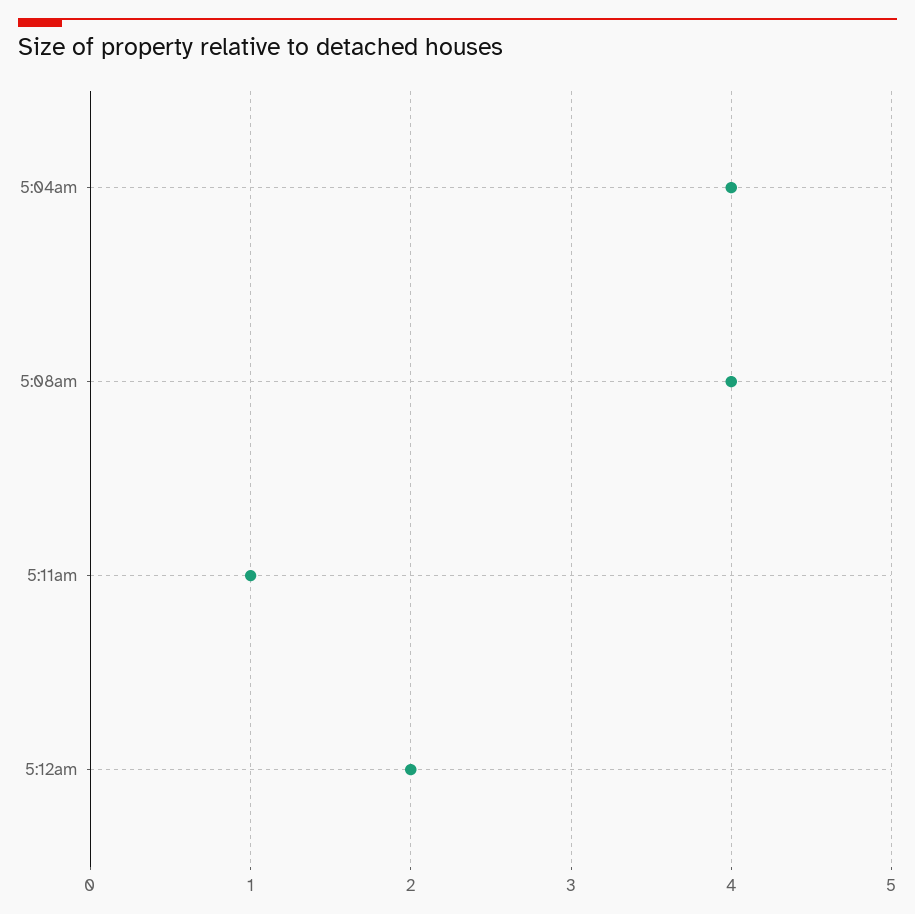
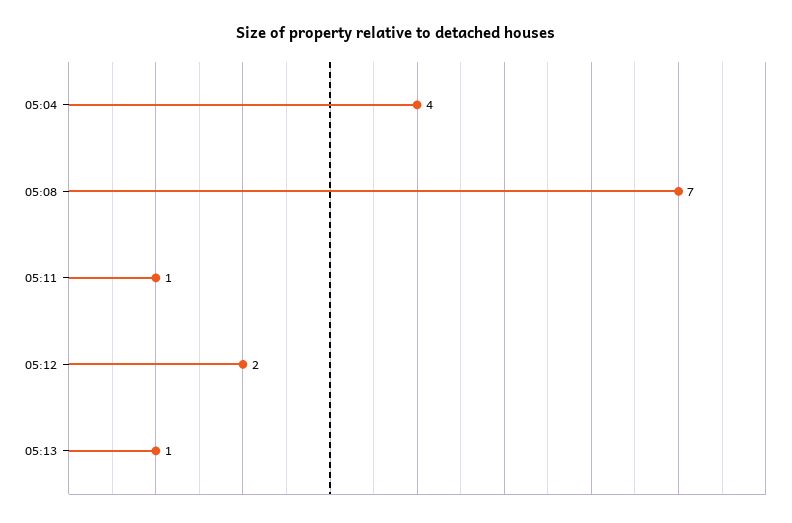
5:08am: 4 -> 7
05:13: none -> 1

